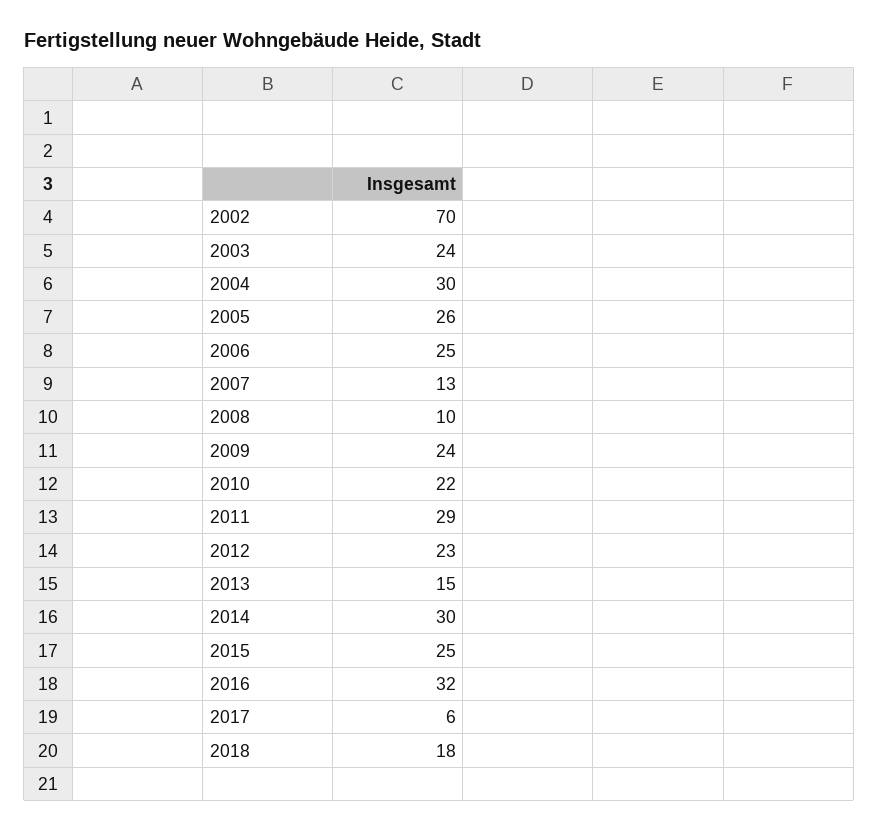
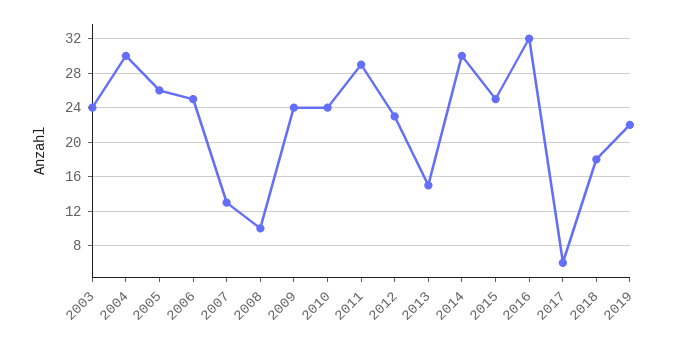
2002: 70 -> none
2010: 22 -> 24
2019: none -> 22

